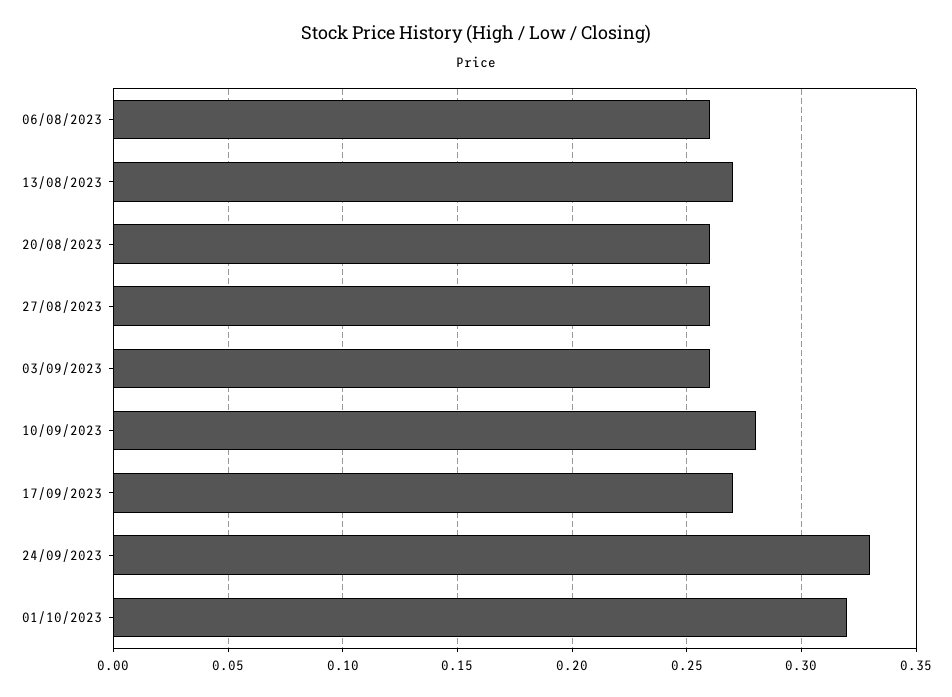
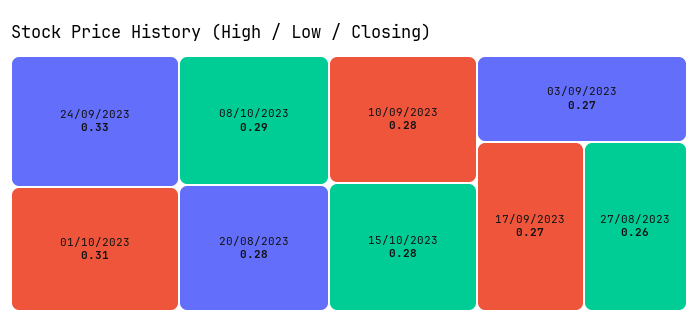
06/08/2023: 0.26 -> none
13/08/2023: 0.27 -> none
20/08/2023: 0.26 -> 0.28
03/09/2023: 0.26 -> 0.27
01/10/2023: 0.32 -> 0.31
08/10/2023: none -> 0.29
15/10/2023: none -> 0.28

